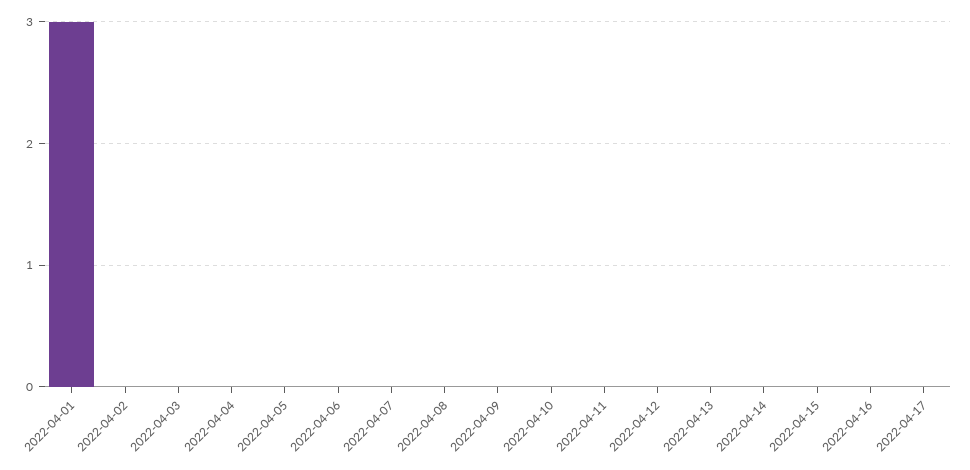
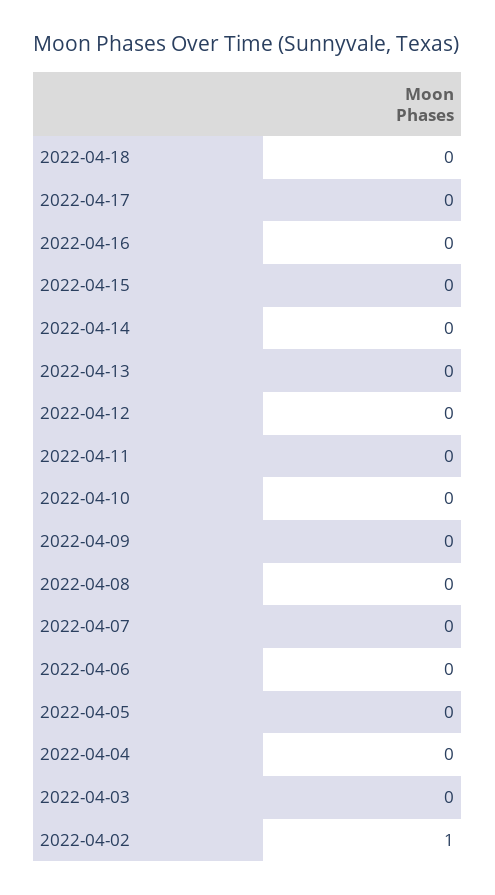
2022-04-01: 3 -> none
2022-04-02: 0 -> 1
2022-04-18: none -> 0

